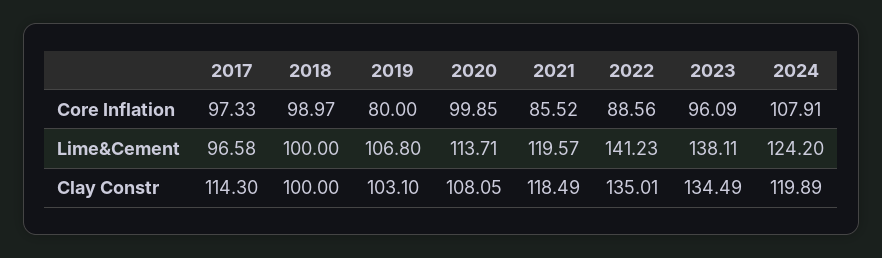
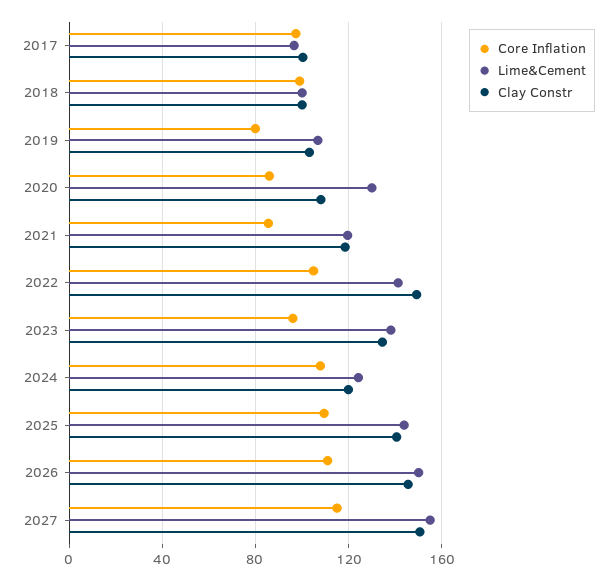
Core Inflation, 2020: 99.85 -> 85
Core Inflation, 2022: 88.56 -> 105
Lime&Cement, 2020: 113.71 -> 130
Clay Constr, 2017: 114.3 -> 100
Clay Constr, 2022: 135.01 -> 150
Core Inflation, 2025: none -> 110
Lime&Cement, 2025: none -> 145
Clay Constr, 2025: none -> 140
Core Inflation, 2026: none -> 110
Lime&Cement, 2026: none -> 150
Clay Constr, 2026: none -> 145
Core Inflation, 2027: none -> 115
Lime&Cement, 2027: none -> 155
Clay Constr, 2027: none -> 150

